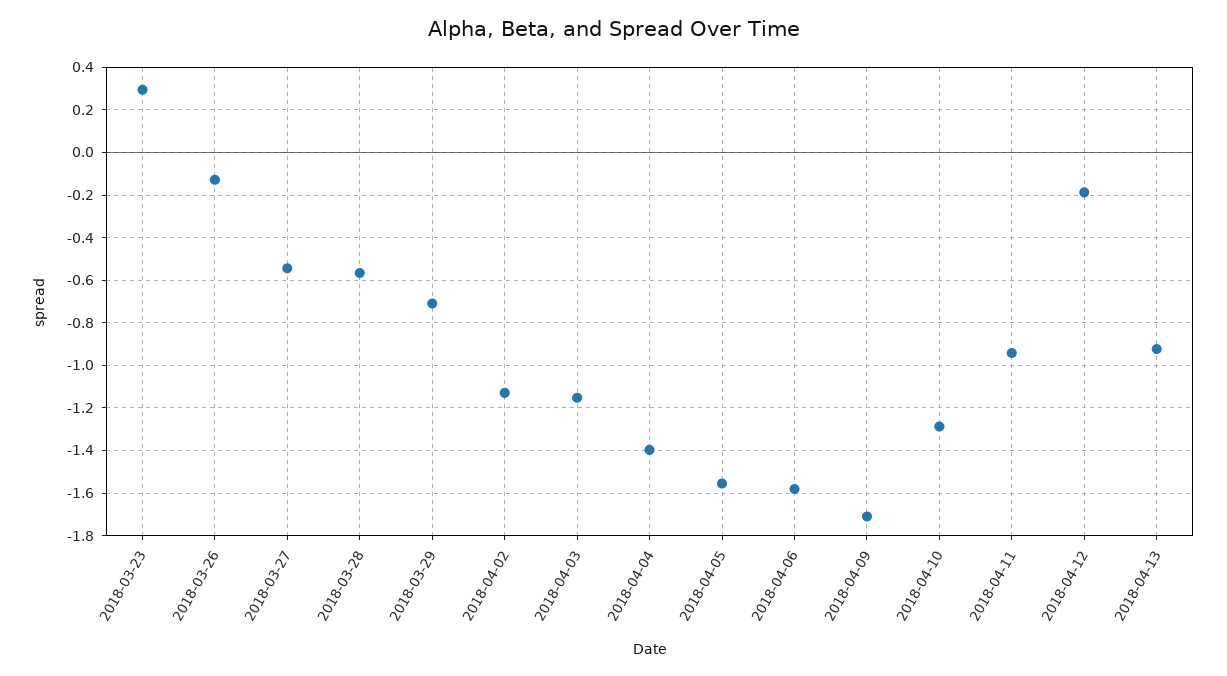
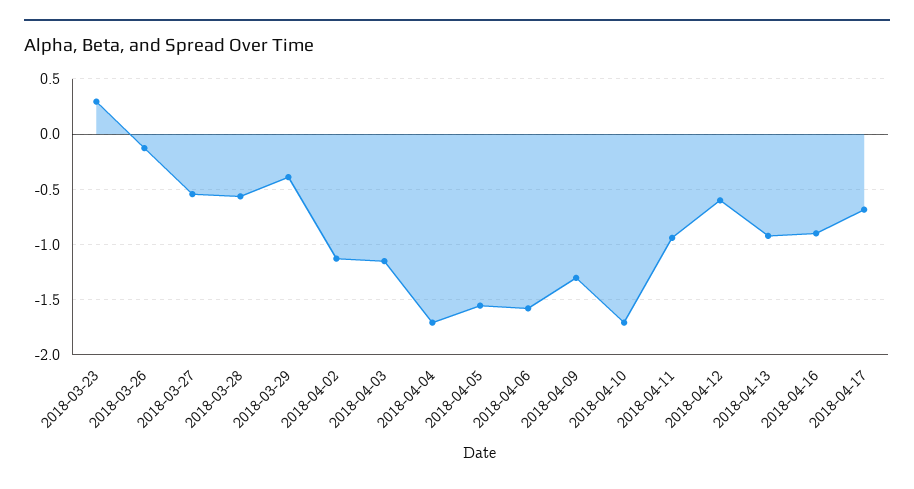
2018-03-29: -0.7 -> -0.4
2018-04-04: -1.4 -> -1.7
2018-04-09: -1.7 -> -1.3
2018-04-10: -1.3 -> -1.7
2018-04-12: -0.2 -> -0.6
2018-04-16: none -> -0.9
2018-04-17: none -> -0.7

